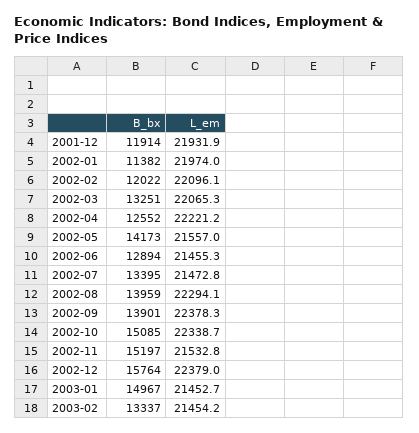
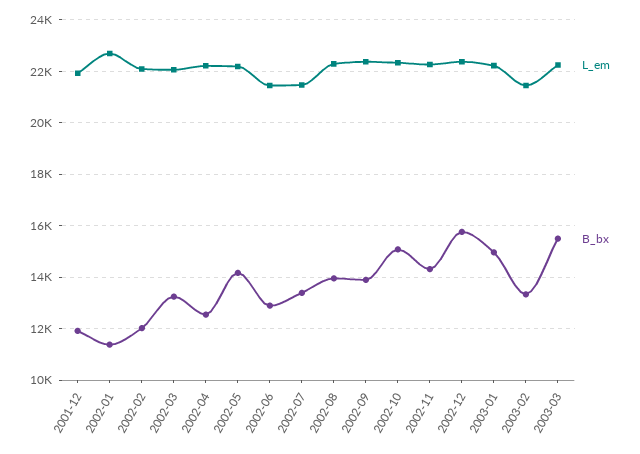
L_em, 2002-01: 21974 -> 22750
L_em, 2002-05: 21557 -> 22250
B_bx, 2002-11: 15197 -> 14250
L_em, 2002-11: 21532.8 -> 22250
L_em, 2003-01: 21452.7 -> 22250
L_em, 2003-03: none -> 22250
B_bx, 2003-03: none -> 15500

